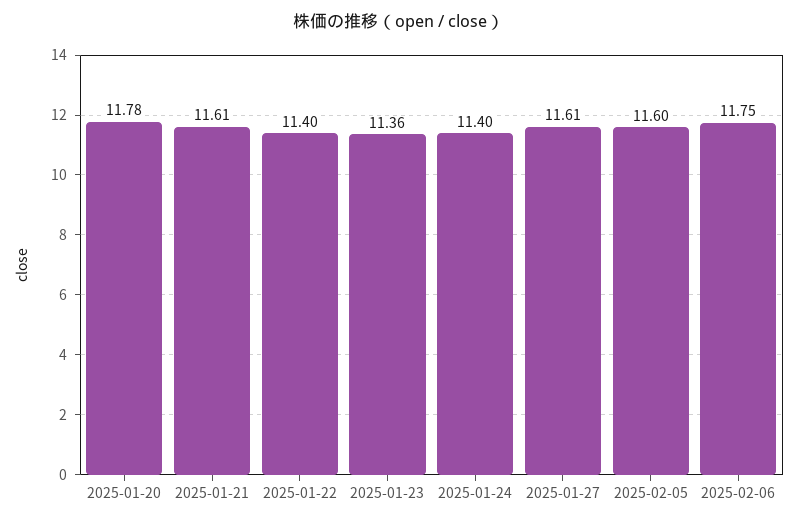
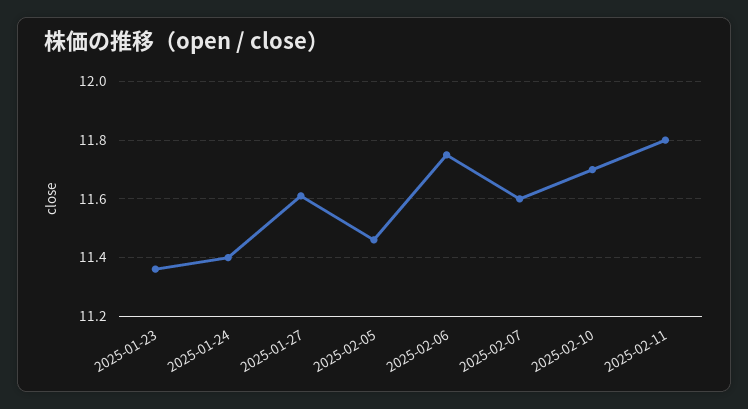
2025-01-20: 11.78 -> none
2025-01-21: 11.61 -> none
2025-01-22: 11.4 -> none
2025-02-05: 11.6 -> 11.45
2025-02-07: none -> 11.6
2025-02-10: none -> 11.7
2025-02-11: none -> 11.8

